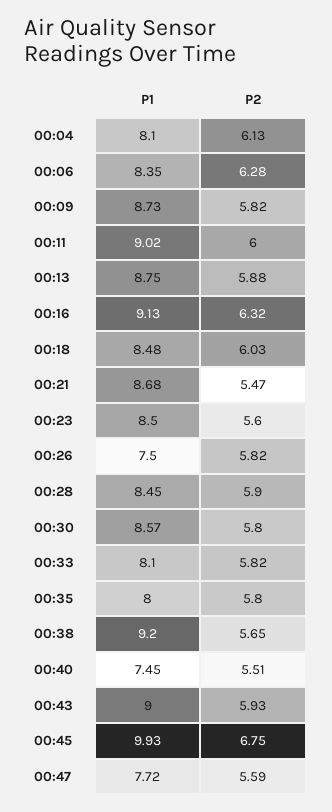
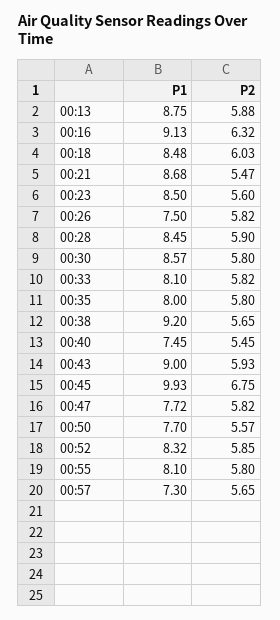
P1, 00:04: 8.1 -> none
P2, 00:04: 6.13 -> none
P1, 00:06: 8.35 -> none
P2, 00:06: 6.28 -> none
P1, 00:09: 8.73 -> none
P2, 00:09: 5.82 -> none
P1, 00:11: 9.02 -> none
P2, 00:11: 6 -> none
P2, 00:40: 5.51 -> 5.45
P2, 00:47: 5.59 -> 5.82
P1, 00:50: none -> 7.7
P2, 00:50: none -> 5.57
P1, 00:52: none -> 8.32
P2, 00:52: none -> 5.85
P1, 00:55: none -> 8.1
P2, 00:55: none -> 5.8
P1, 00:57: none -> 7.3
P2, 00:57: none -> 5.65

